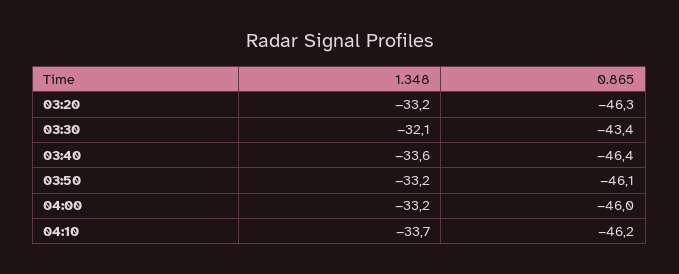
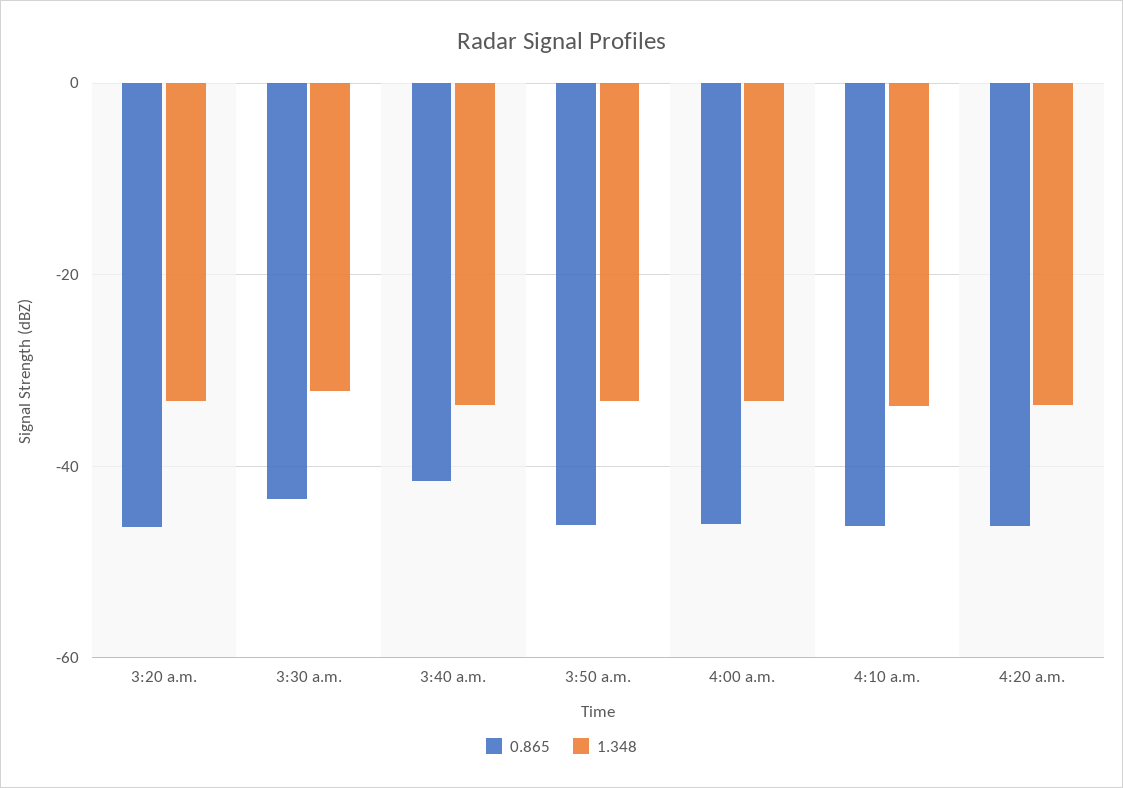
0.865, 03:40: -46.4 -> -42
0.865, 4:20 a.m.: none -> -46
1.348, 4:20 a.m.: none -> -34

